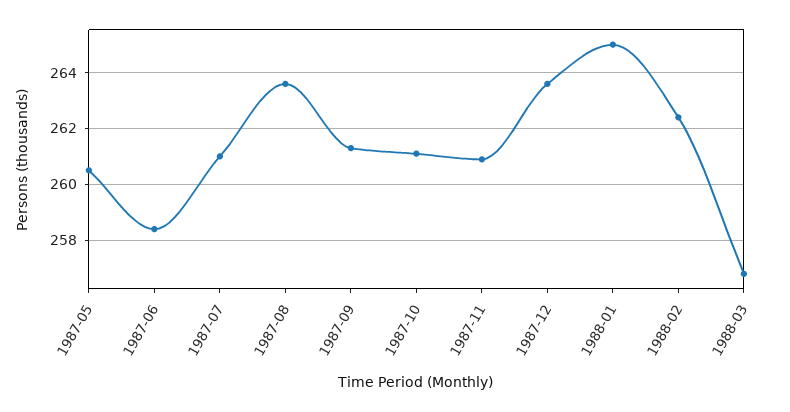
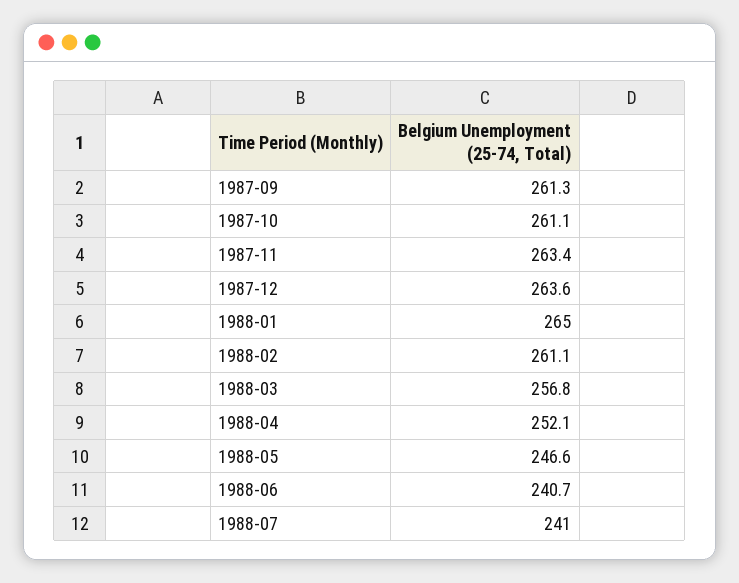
1987-05: 260.5 -> none
1987-06: 258.5 -> none
1987-07: 261 -> none
1987-08: 263.5 -> none
1987-11: 261 -> 263.4
1988-02: 262.5 -> 261.1
1988-04: none -> 252.1
1988-05: none -> 246.6
1988-06: none -> 240.7
1988-07: none -> 241

